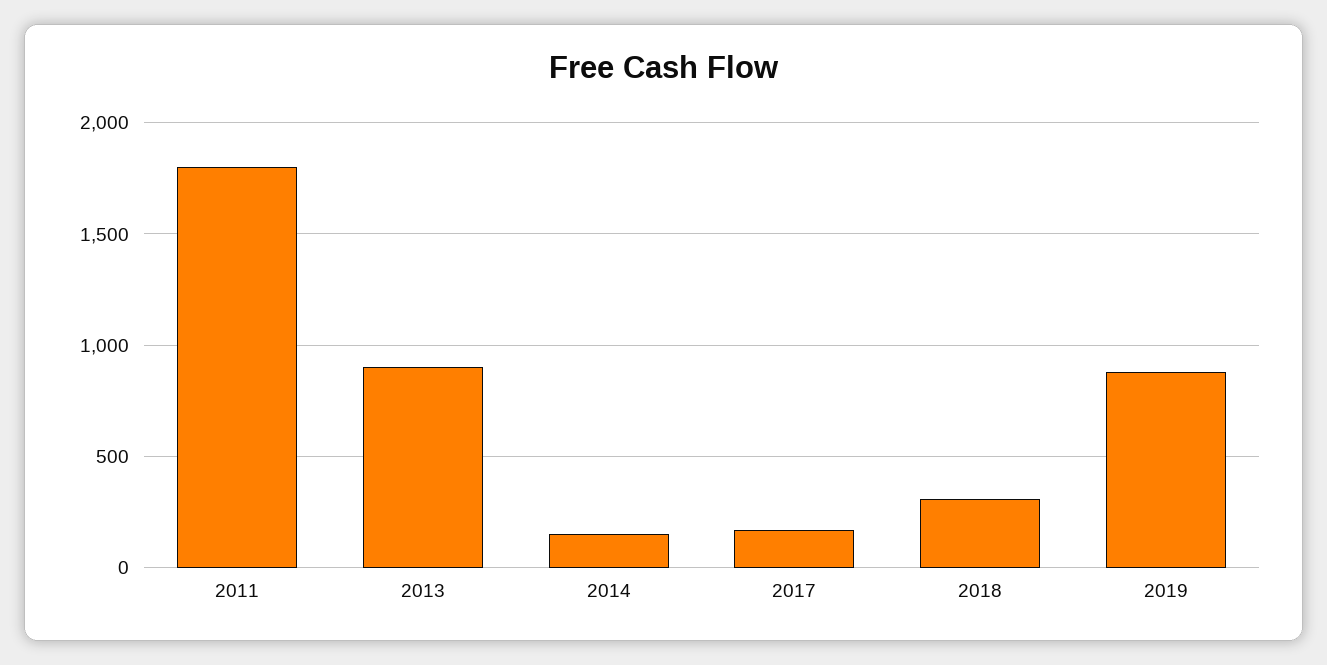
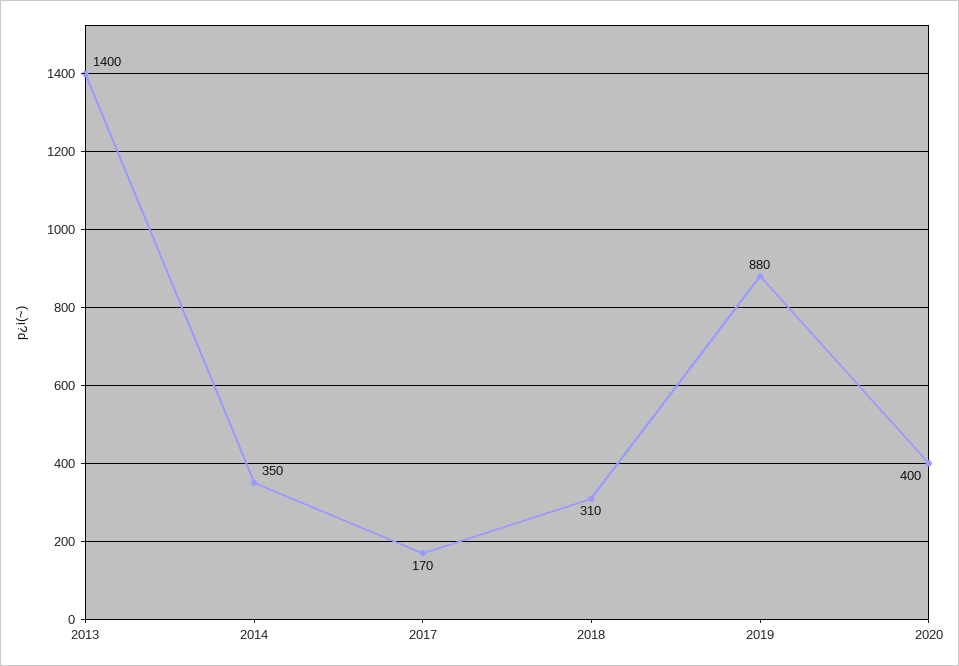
2011: 1800 -> none
2013: 900 -> 1400
2014: 150 -> 350
2020: none -> 400

